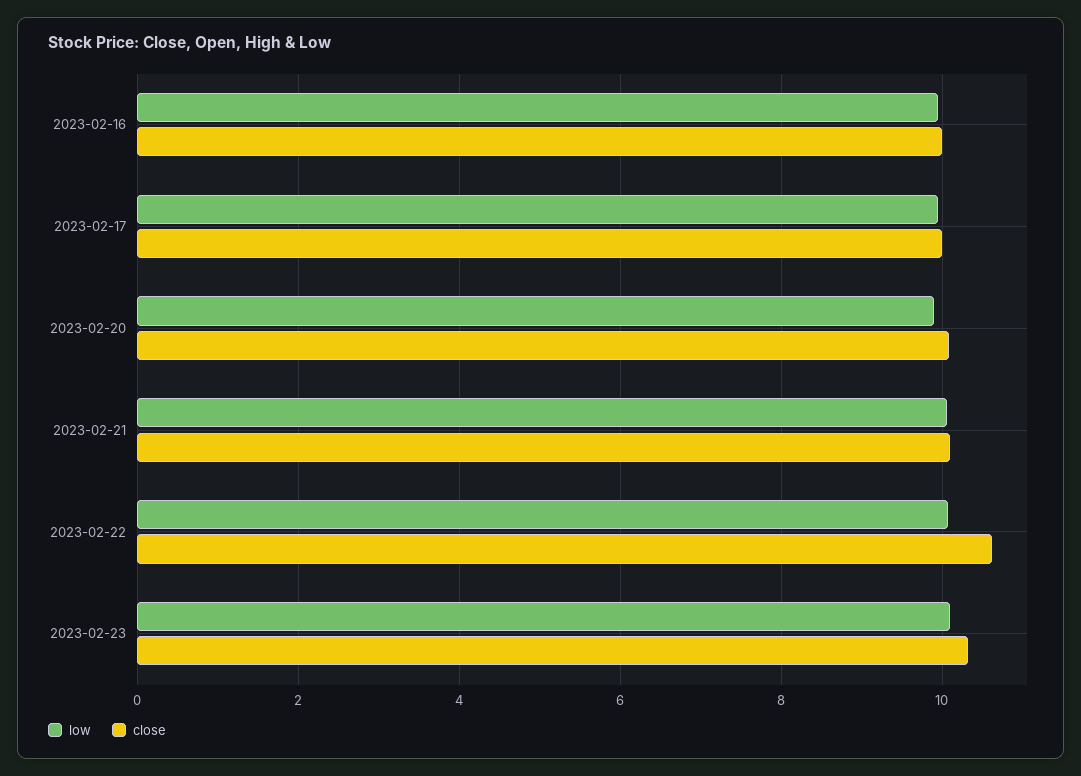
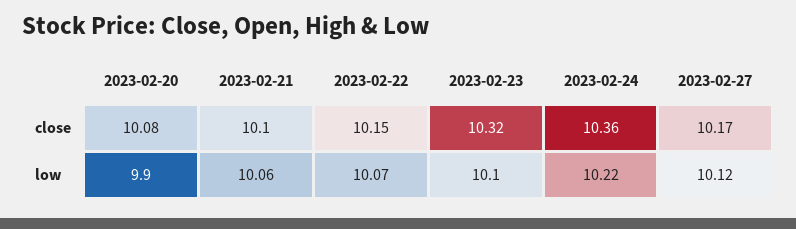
low, 2023-02-16: 10 -> none
close, 2023-02-16: 10 -> none
low, 2023-02-17: 10 -> none
close, 2023-02-17: 10 -> none
close, 2023-02-22: 10.6 -> 10.15
close, 2023-02-24: none -> 10.36
close, 2023-02-27: none -> 10.17
low, 2023-02-24: none -> 10.22
low, 2023-02-27: none -> 10.12

